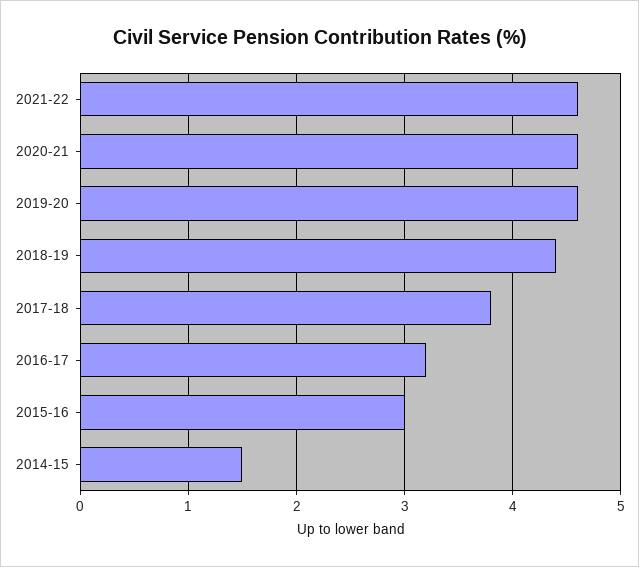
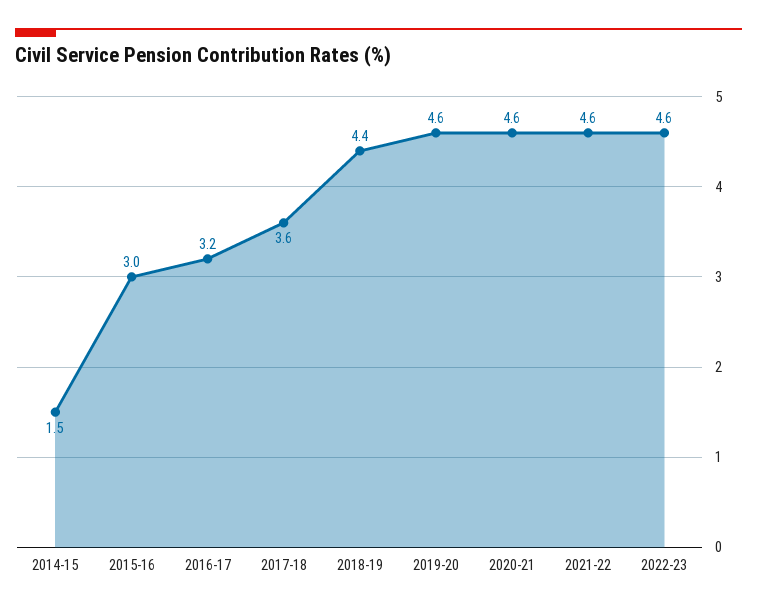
2017-18: 3.8 -> 3.6
2022-23: none -> 4.6

